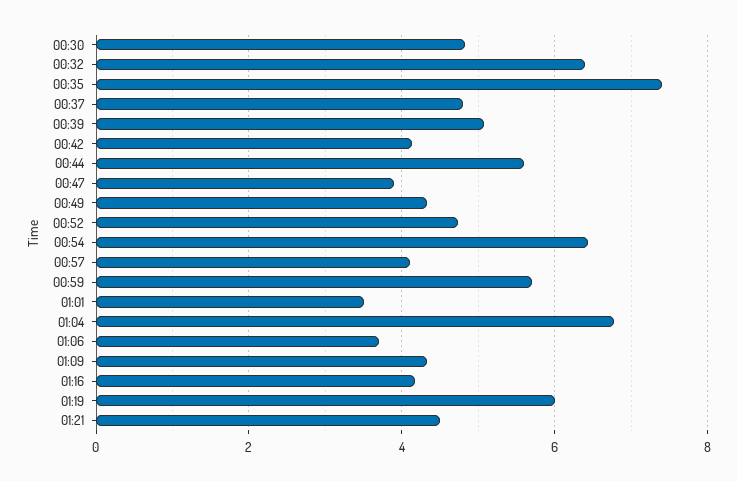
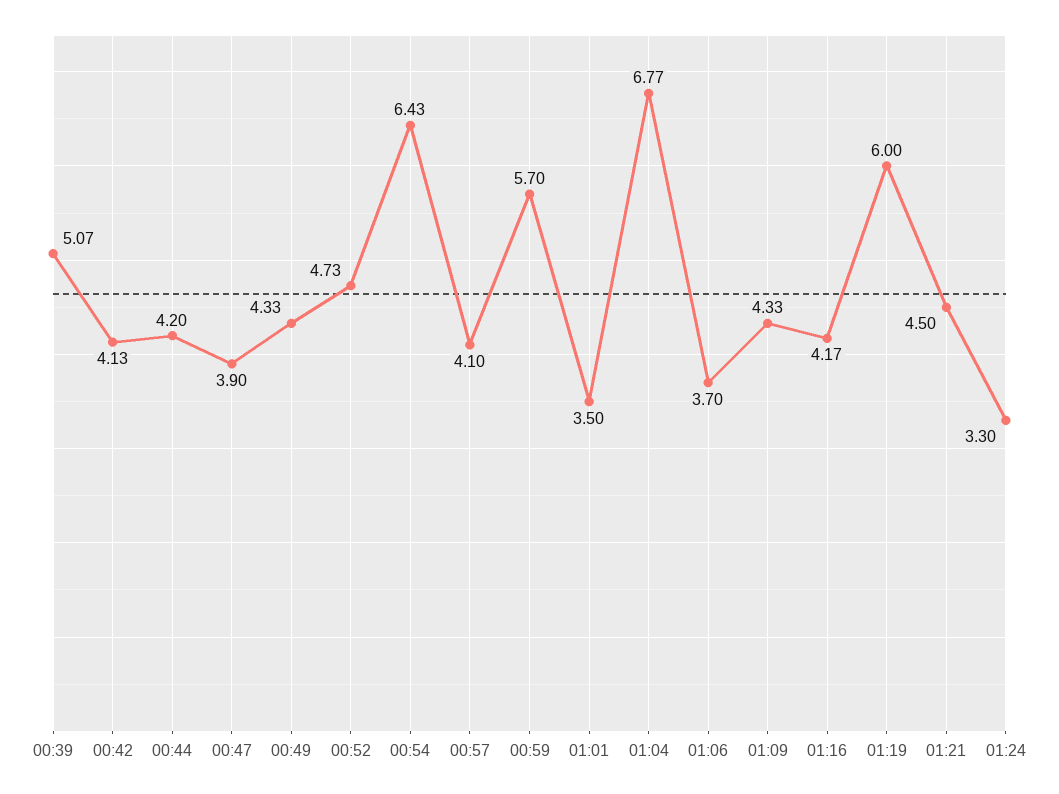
00:30: 4.8 -> none
00:32: 6.4 -> none
00:35: 7.4 -> none
00:37: 4.8 -> none
00:44: 5.6 -> 4.2
01:24: none -> 3.3

